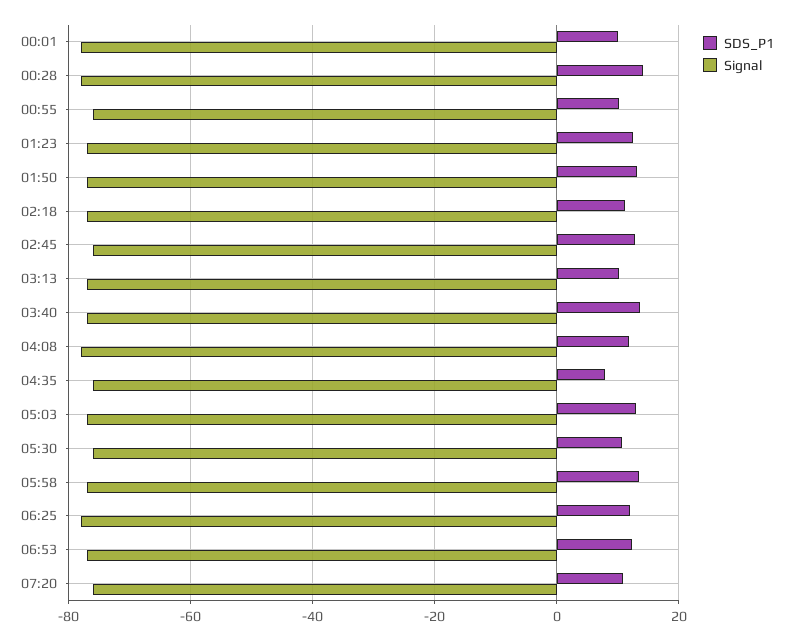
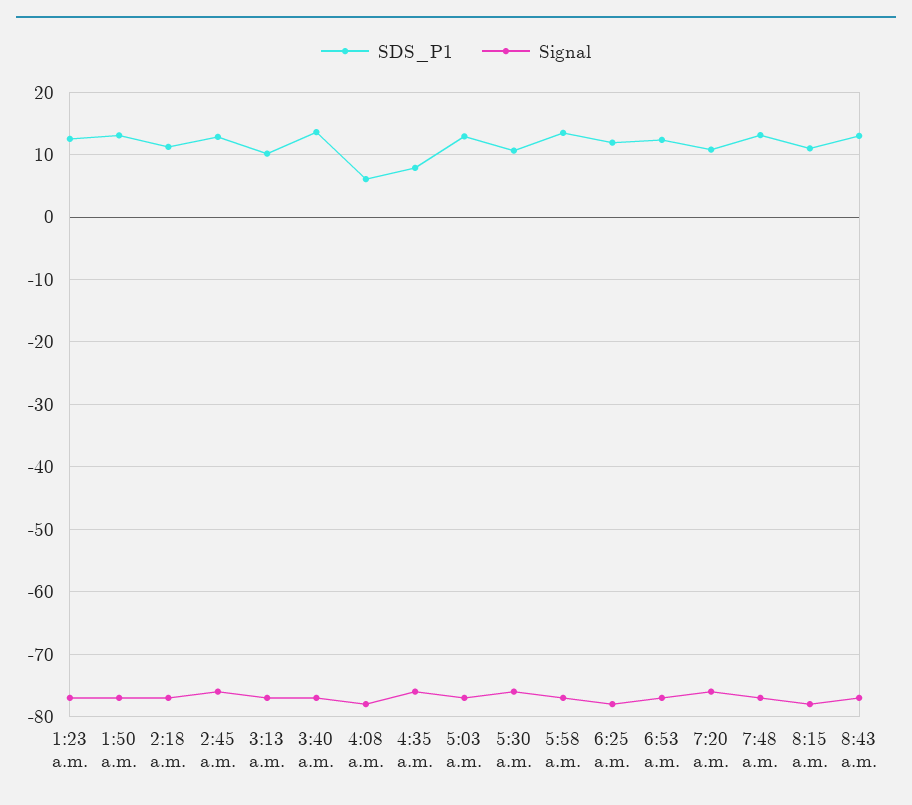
SDS_P1, 00:01: 10 -> none
Signal, 00:01: -78 -> none
SDS_P1, 00:28: 14 -> none
Signal, 00:28: -78 -> none
SDS_P1, 00:55: 10 -> none
Signal, 00:55: -76 -> none
SDS_P1, 04:08: 12 -> 6
SDS_P1, 7:48 a.m.: none -> 13
Signal, 7:48 a.m.: none -> -77
SDS_P1, 8:15 a.m.: none -> 11
Signal, 8:15 a.m.: none -> -78
SDS_P1, 8:43 a.m.: none -> 13
Signal, 8:43 a.m.: none -> -77

